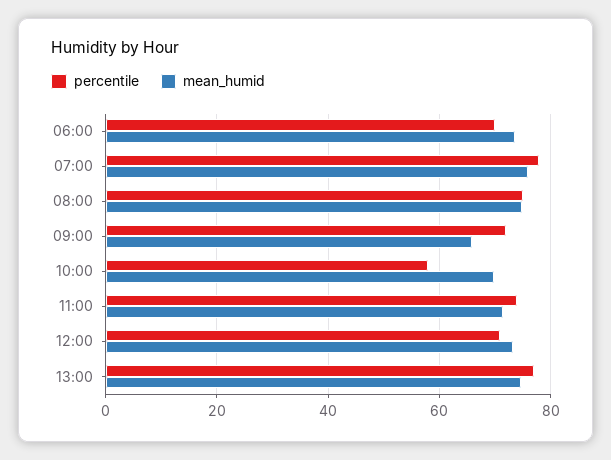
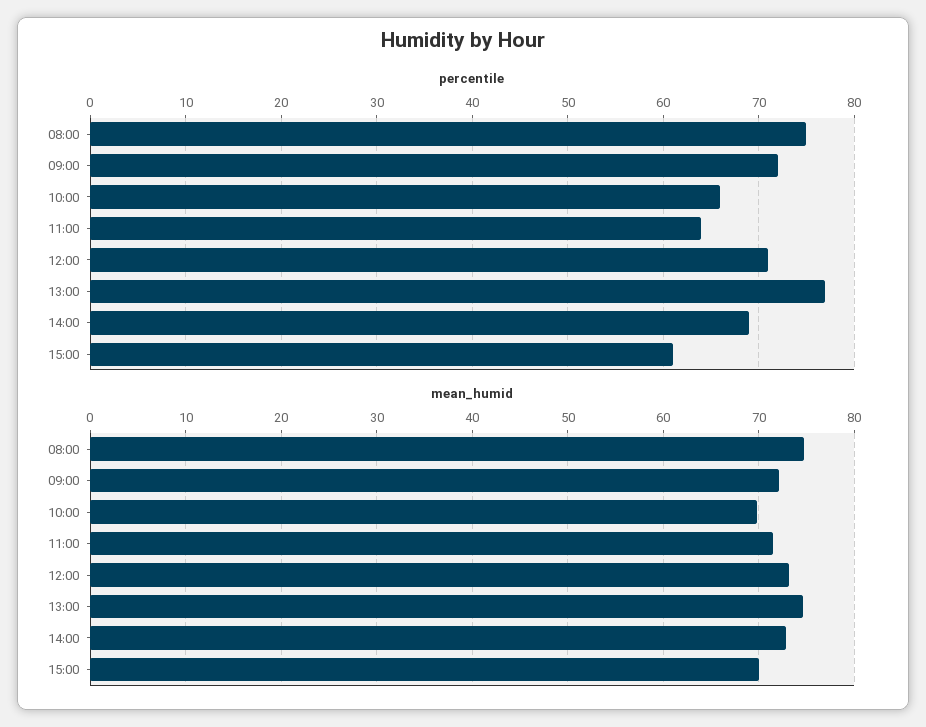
percentile, 06:00: 70 -> none
mean_humid, 06:00: 74 -> none
percentile, 07:00: 78 -> none
mean_humid, 07:00: 76 -> none
mean_humid, 09:00: 66 -> 72
percentile, 10:00: 58 -> 66
percentile, 11:00: 74 -> 64
percentile, 14:00: none -> 69
percentile, 15:00: none -> 61
mean_humid, 14:00: none -> 73
mean_humid, 15:00: none -> 70

